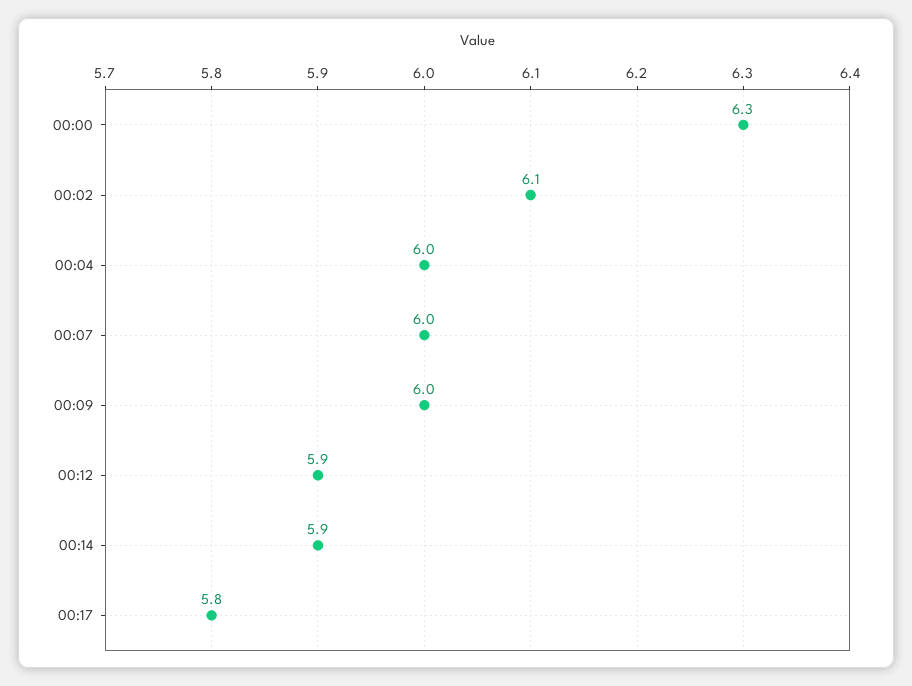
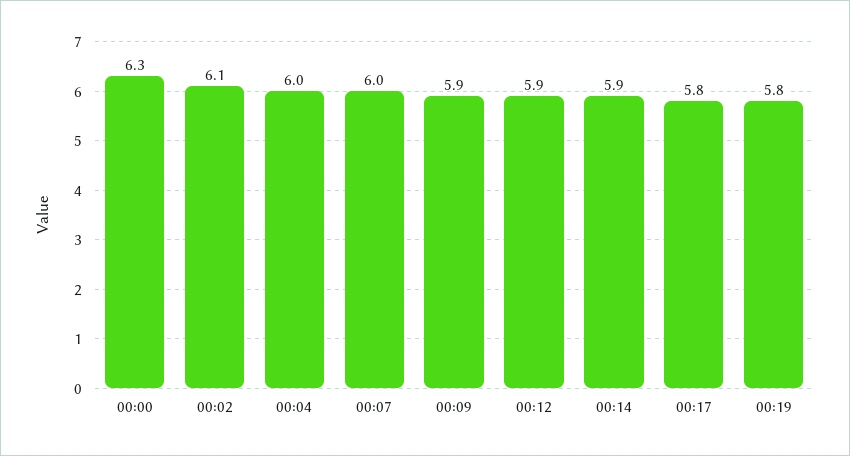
00:09: 6 -> 5.9
00:19: none -> 5.8

